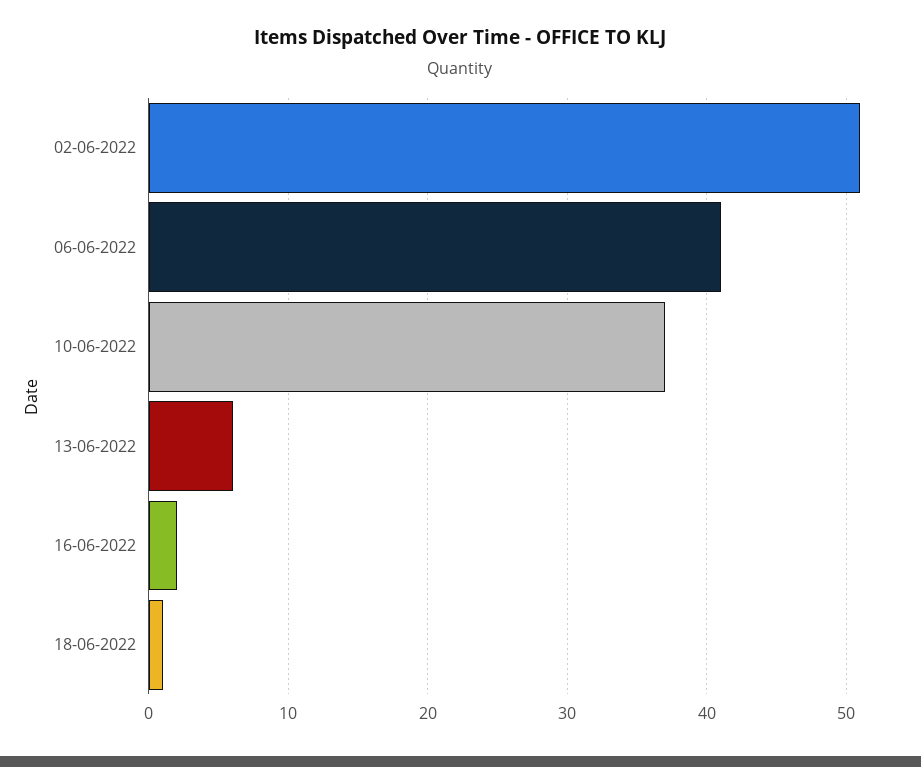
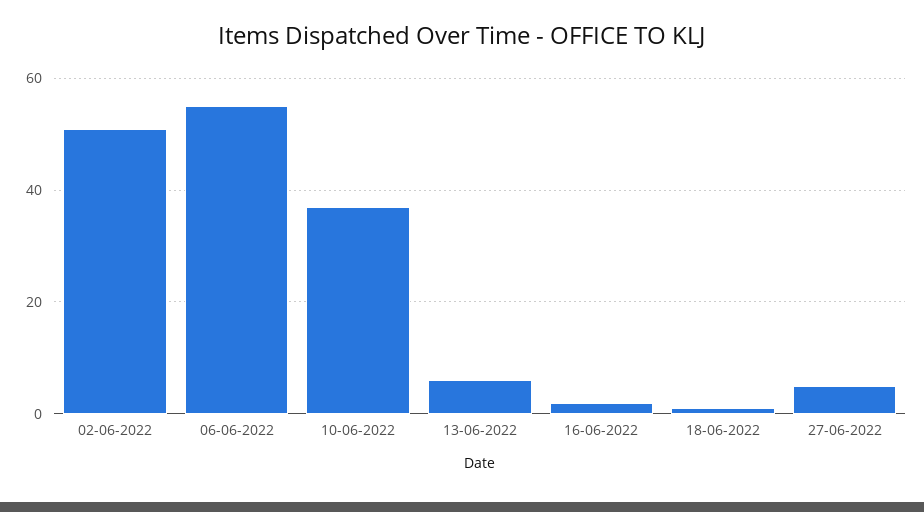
06-06-2022: 41 -> 55
27-06-2022: none -> 5

